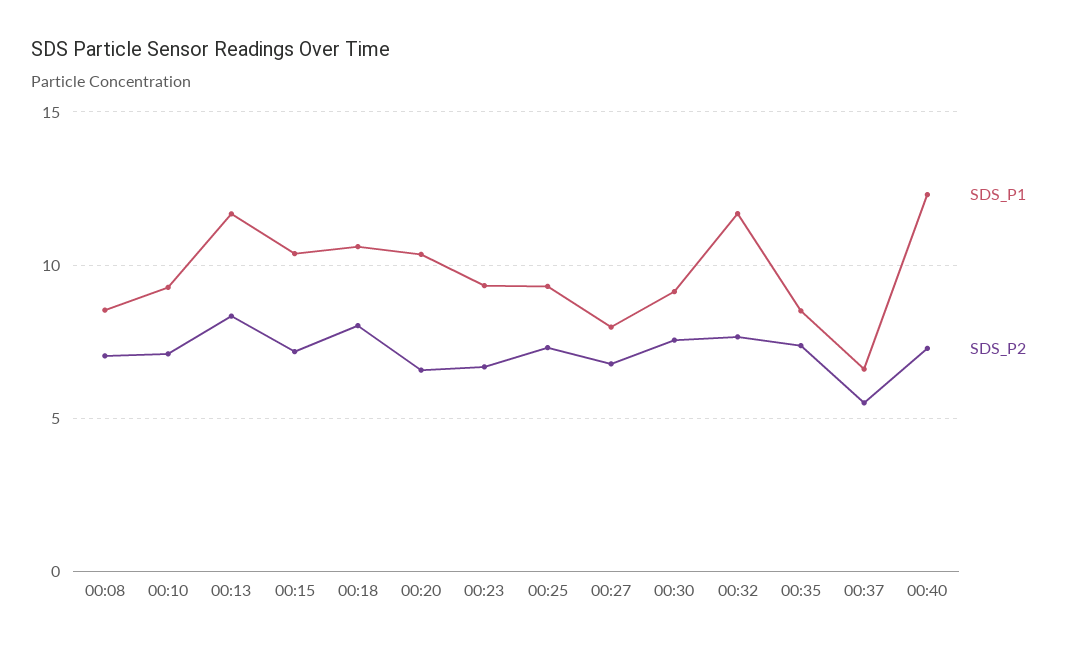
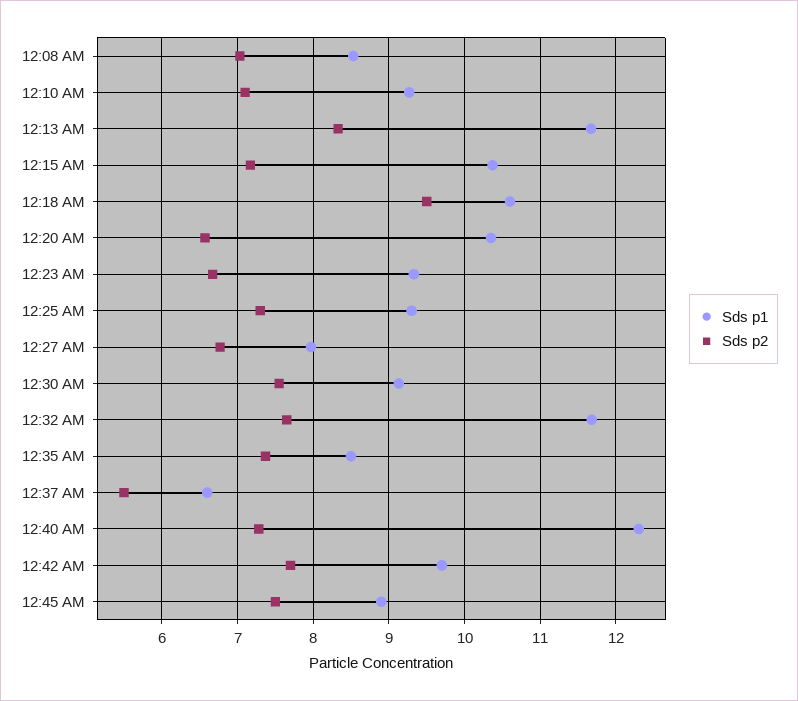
SDS_P2, 00:18: 8 -> 9.5
SDS_P1, 12:42 AM: none -> 9.7
SDS_P2, 12:42 AM: none -> 7.7
SDS_P1, 12:45 AM: none -> 8.9
SDS_P2, 12:45 AM: none -> 7.5

